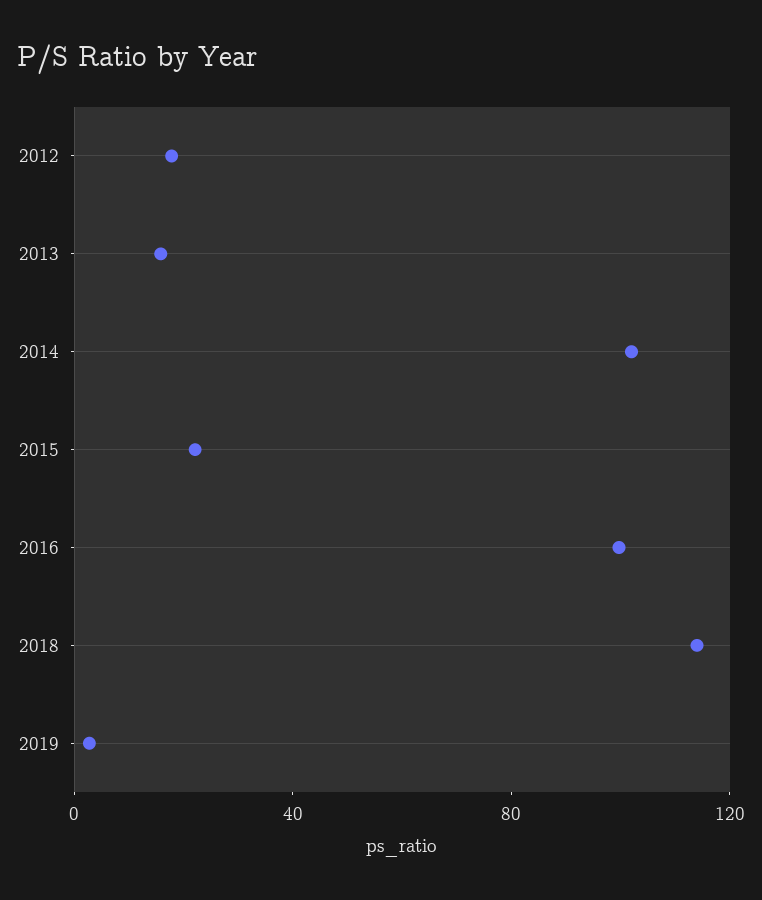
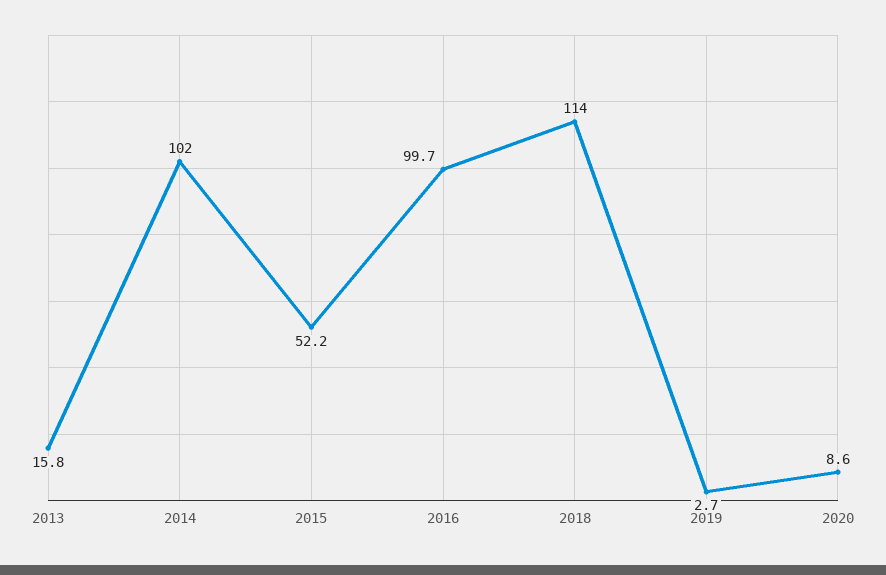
2012: 20 -> none
2015: 20 -> 52.2
2020: none -> 8.6

